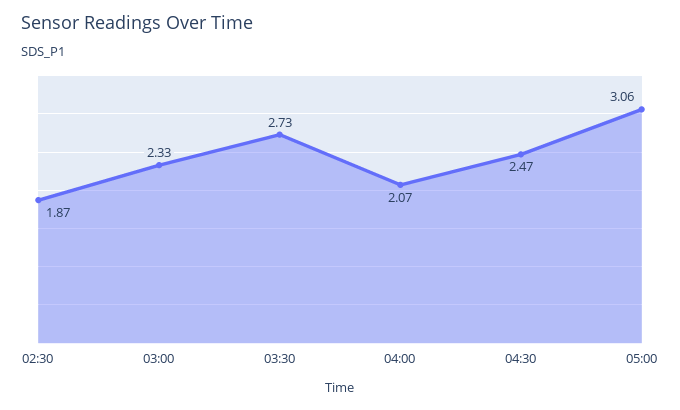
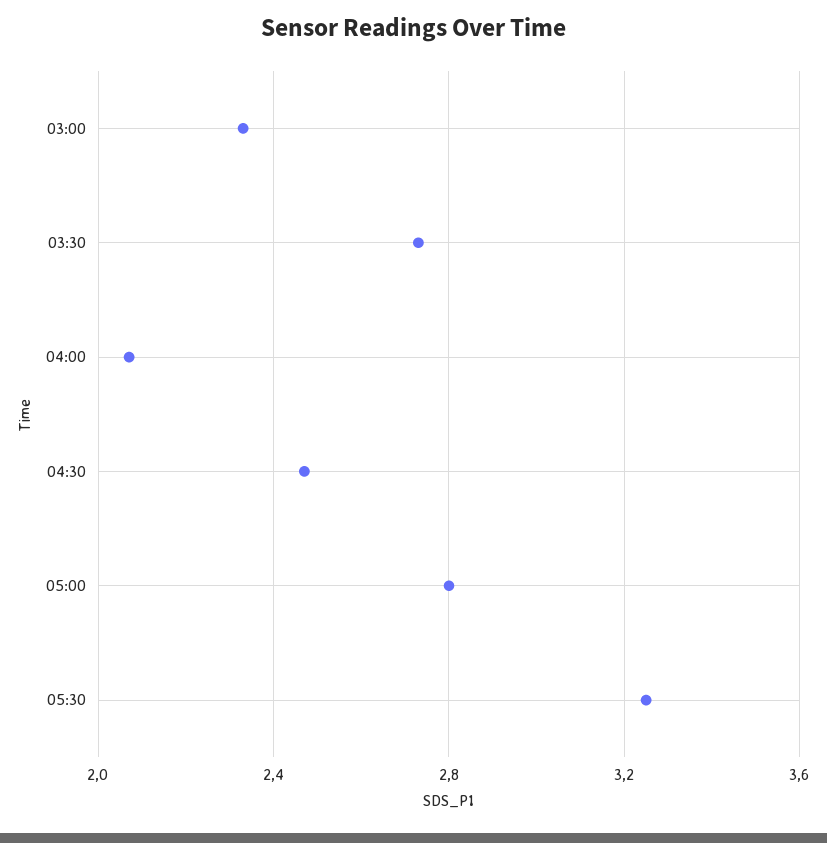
02:30: 1.87 -> none
05:00: 3.06 -> 2.8
05:30: none -> 3.25

